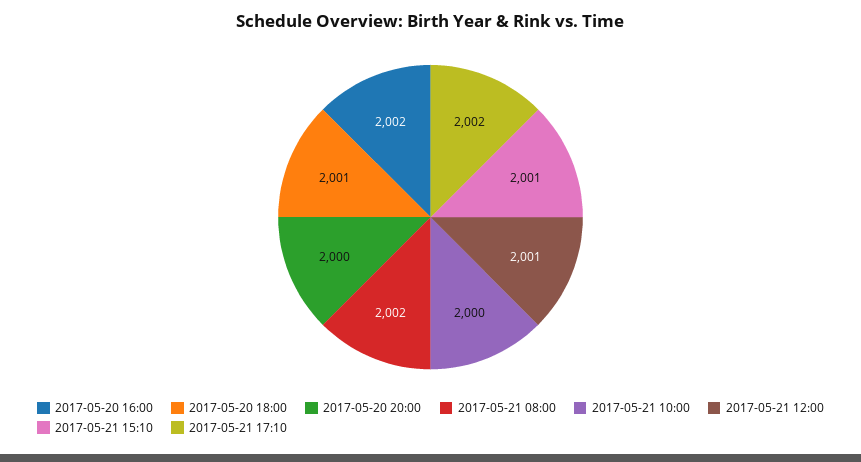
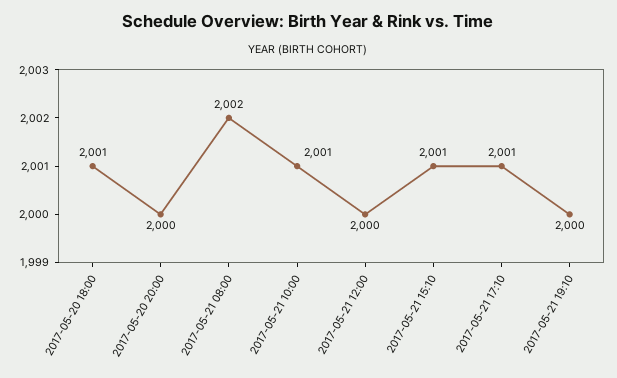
2017-05-20 16:00: 2002 -> none
2017-05-21 10:00: 2000 -> 2001
2017-05-21 12:00: 2001 -> 2000
2017-05-21 17:10: 2002 -> 2001
2017-05-21 19:10: none -> 2000

